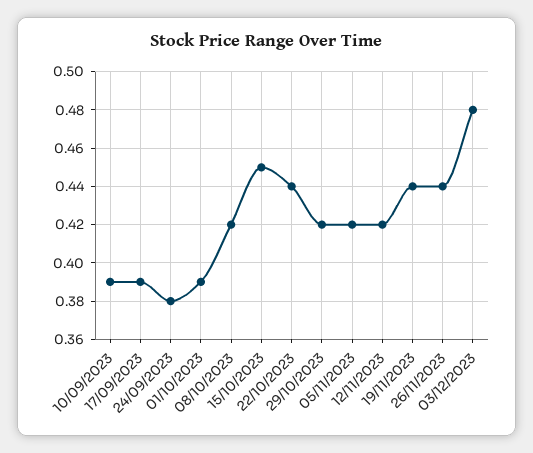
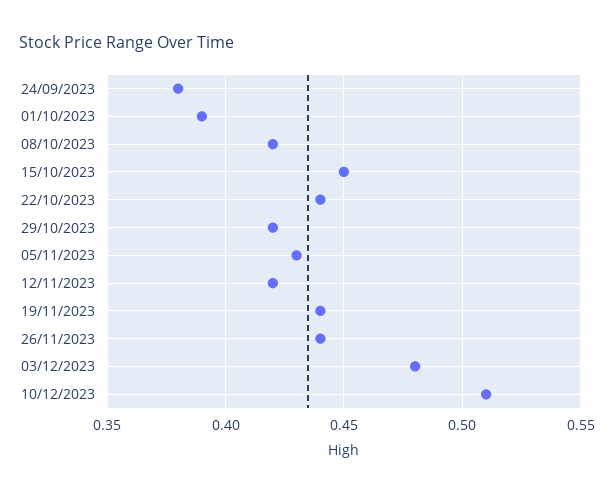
10/09/2023: 0.39 -> none
17/09/2023: 0.39 -> none
05/11/2023: 0.42 -> 0.43
10/12/2023: none -> 0.51

